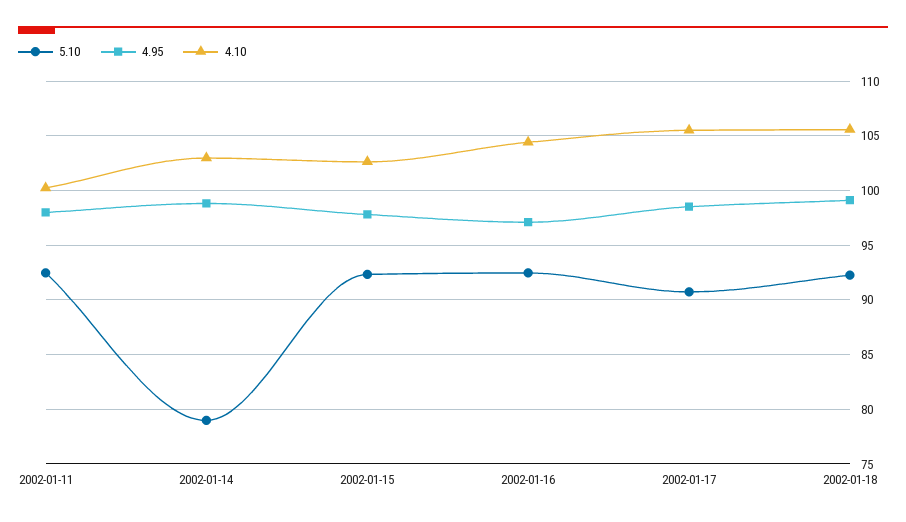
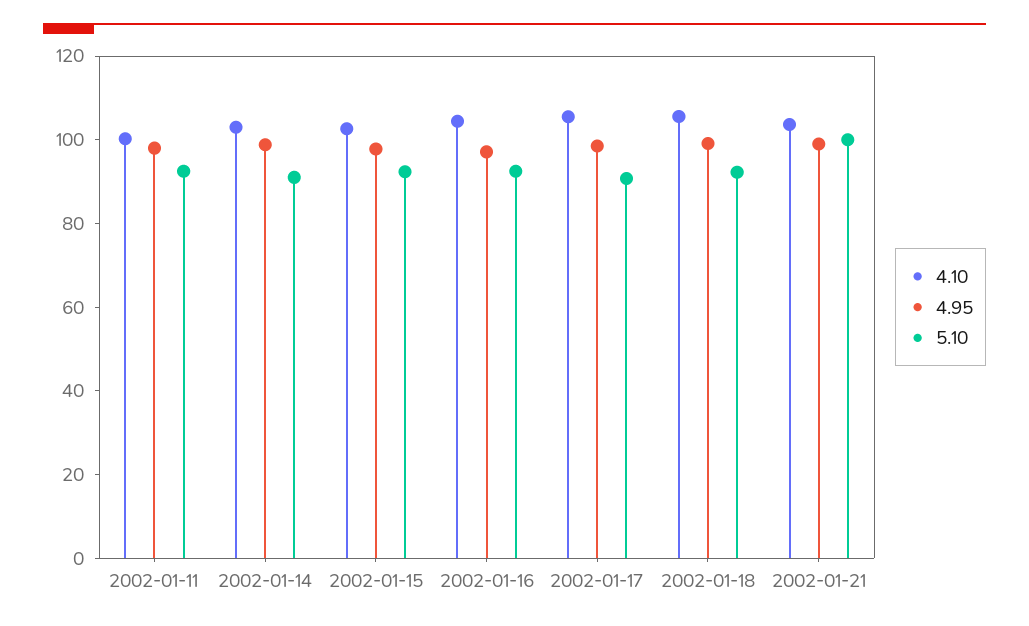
5.10, 2002-01-14: 79 -> 90
4.10, 2002-01-21: none -> 105
4.95, 2002-01-21: none -> 100
5.10, 2002-01-21: none -> 100

